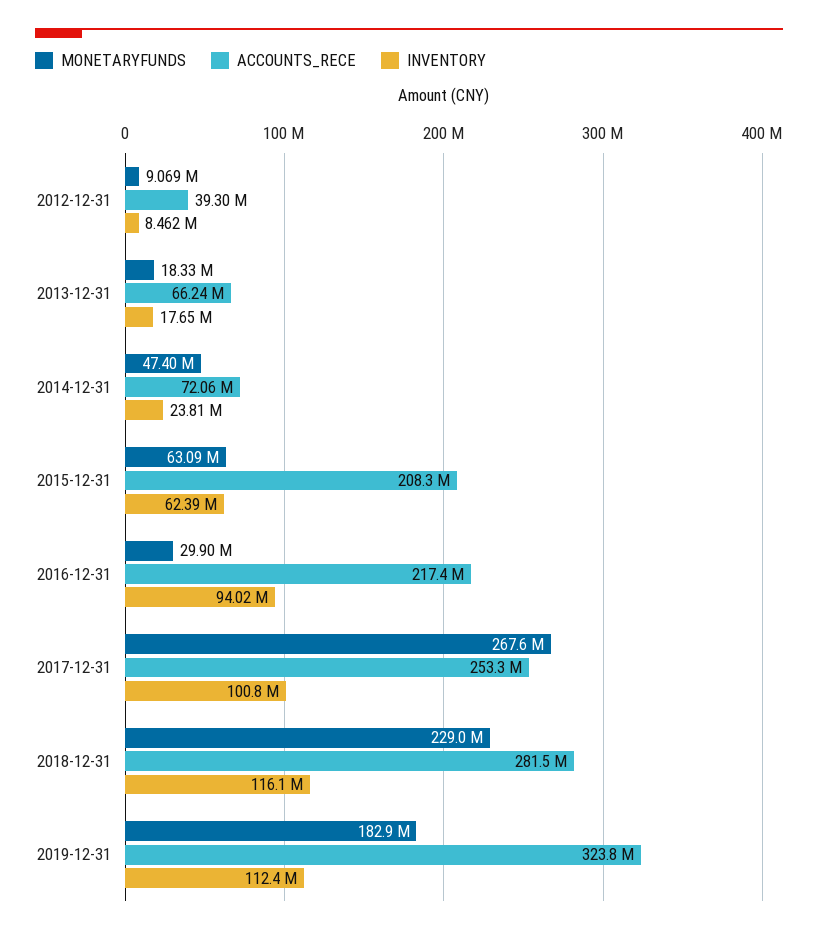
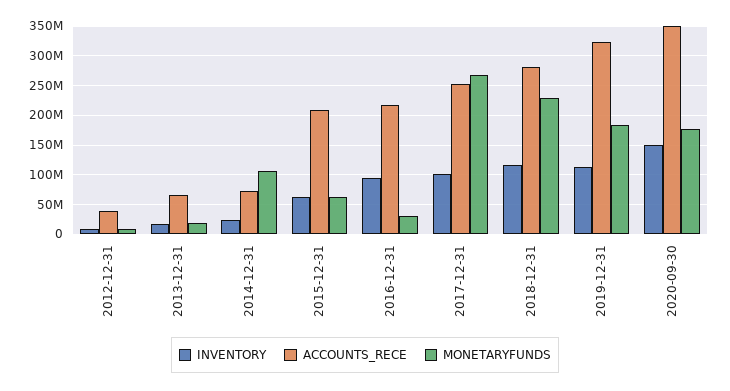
MONETARYFUNDS, 2014-12-31: 47400000 -> 100000000
INVENTORY, 2020-09-30: none -> 150000000
ACCOUNTS_RECE, 2020-09-30: none -> 350000000
MONETARYFUNDS, 2020-09-30: none -> 175000000

